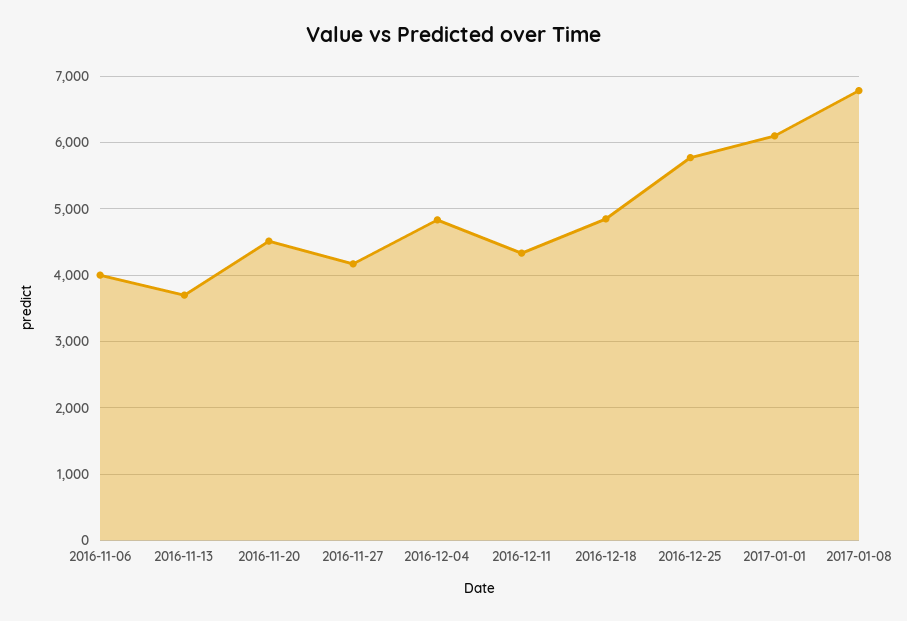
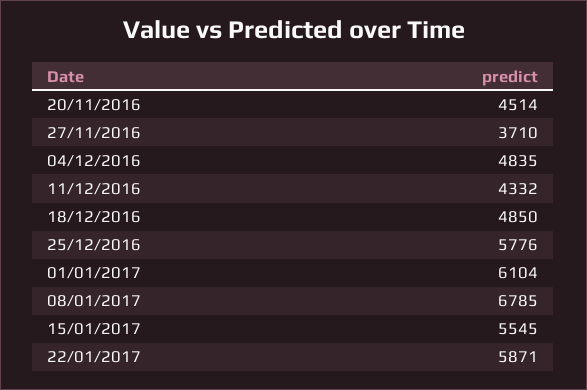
2016-11-06: 4000 -> none
2016-11-13: 3700 -> none
2016-11-27: 4200 -> 3710
15/01/2017: none -> 5545
22/01/2017: none -> 5871

